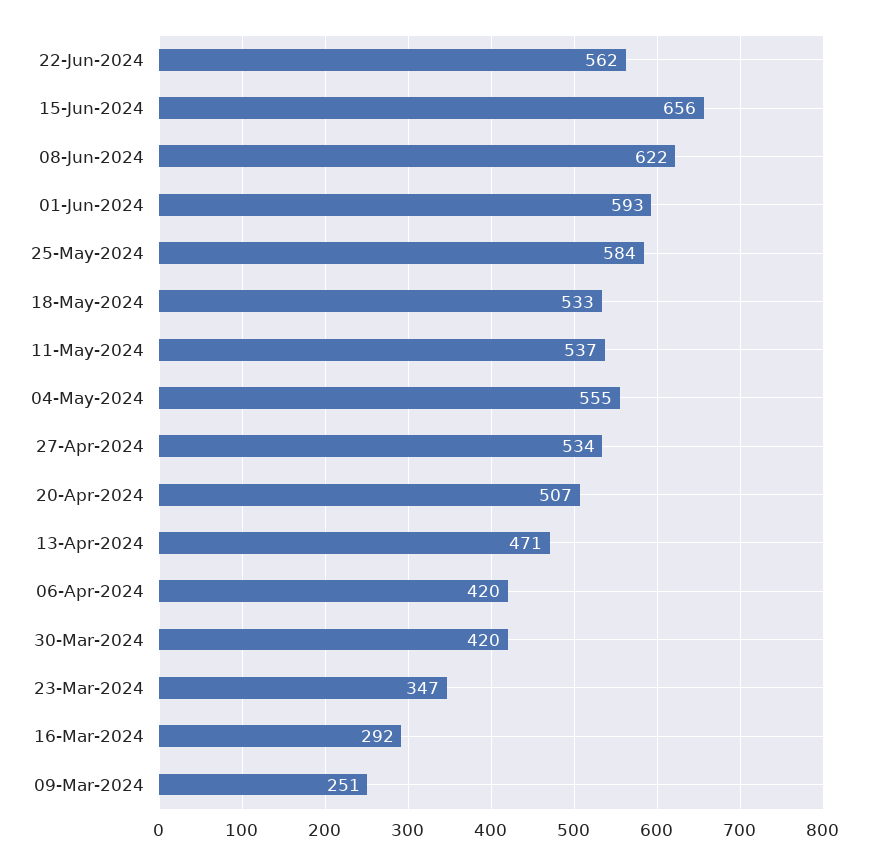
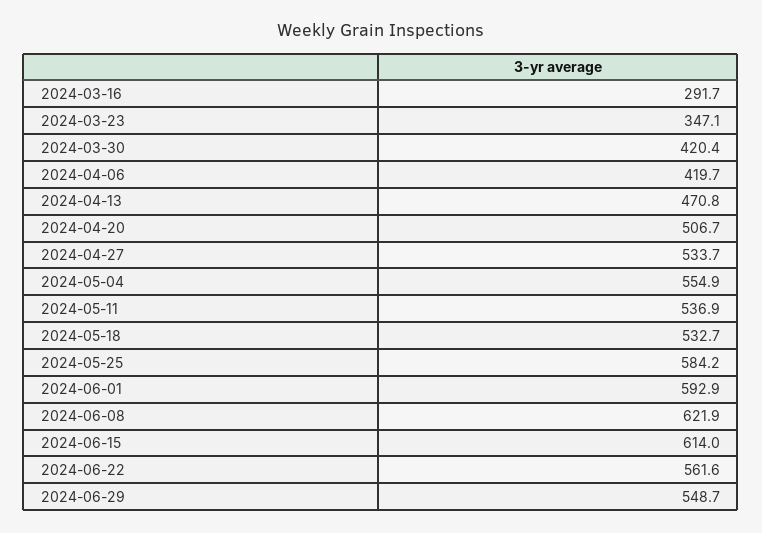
15-Jun-2024: 656 -> 614
09-Mar-2024: 251 -> none
2024-06-29: none -> 548.7

